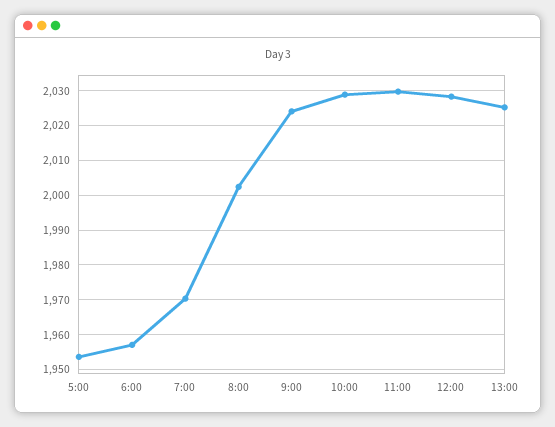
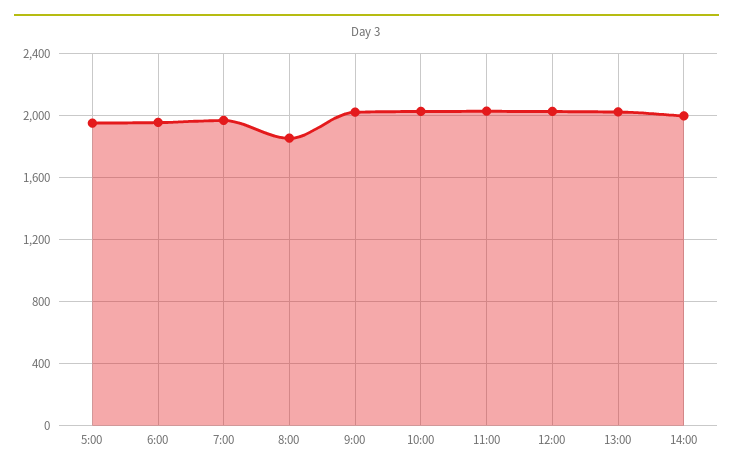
8:00: 2002 -> 1850
14:00: none -> 2000

